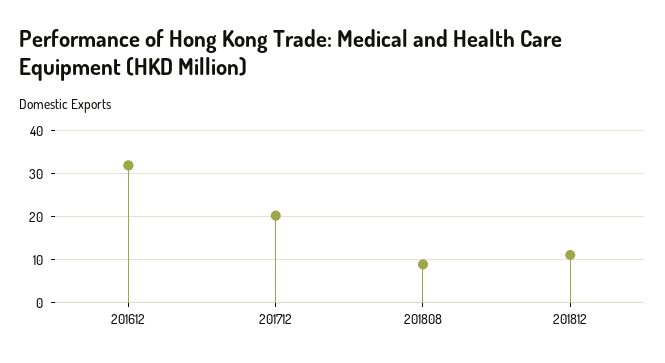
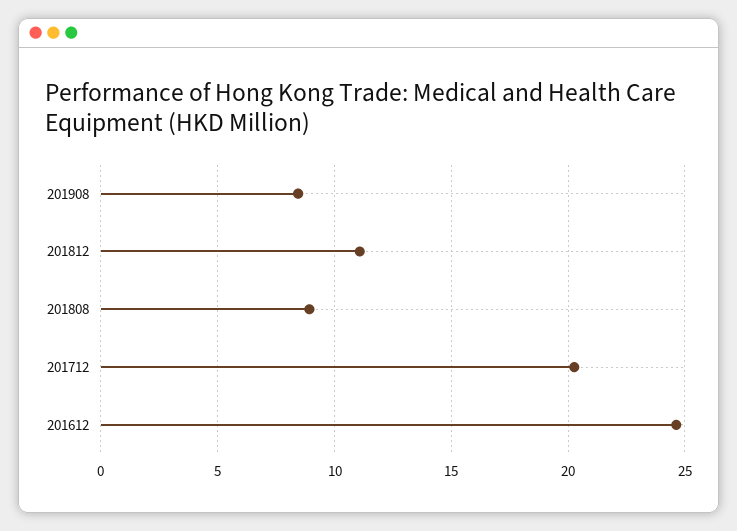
201612: 32 -> 24.5
201908: none -> 8.5

